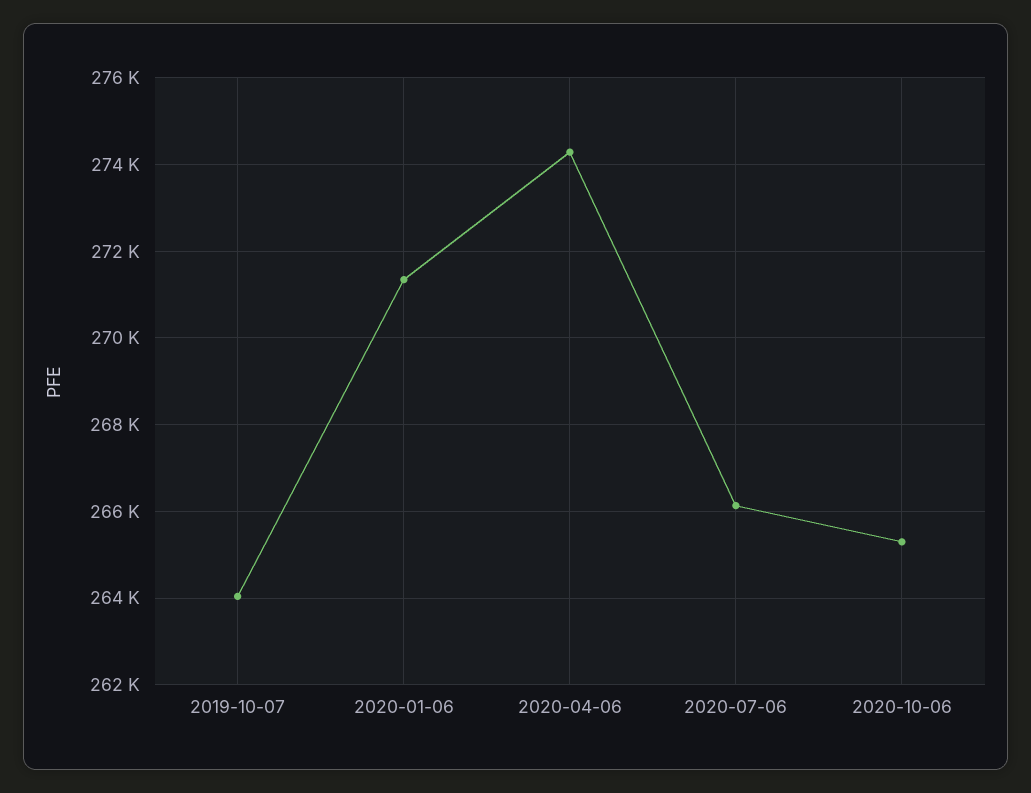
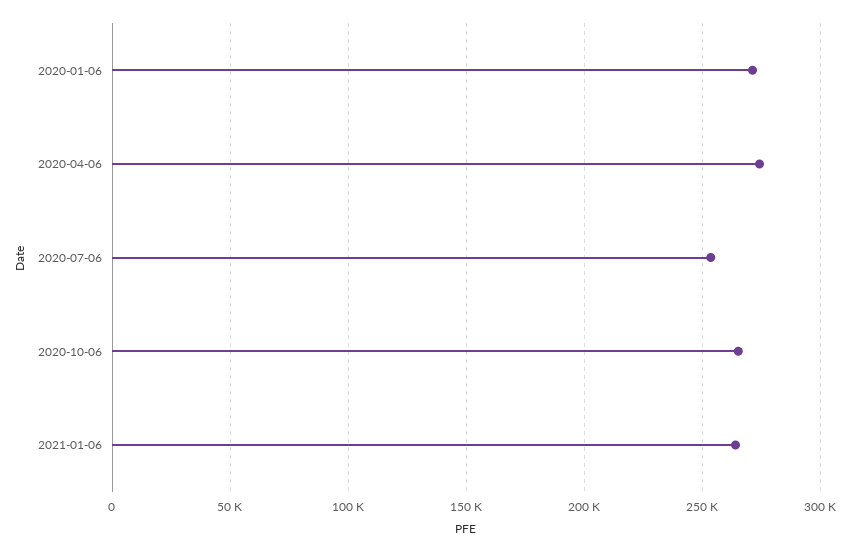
2019-10-07: 264000 -> none
2020-07-06: 266200 -> 255000
2021-01-06: none -> 265000

